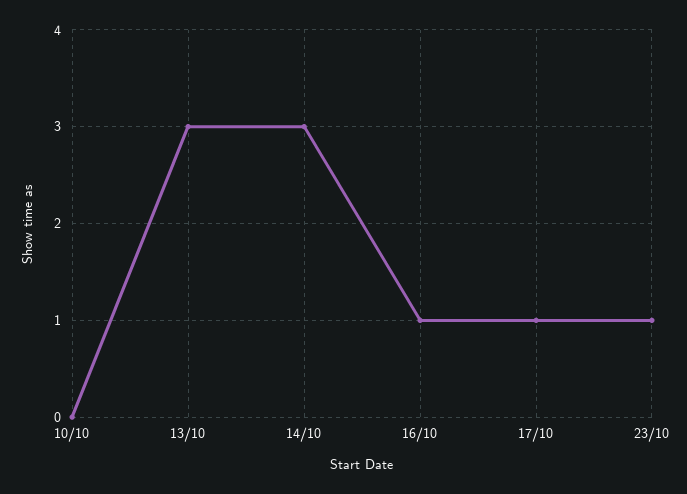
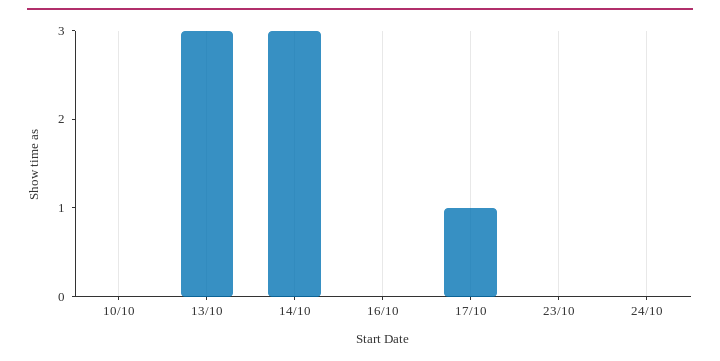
16/10: 1 -> 0
23/10: 1 -> 0
24/10: none -> 0

